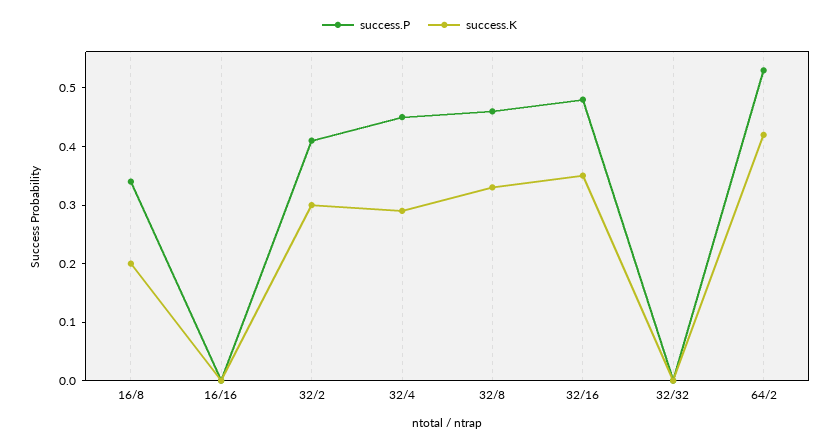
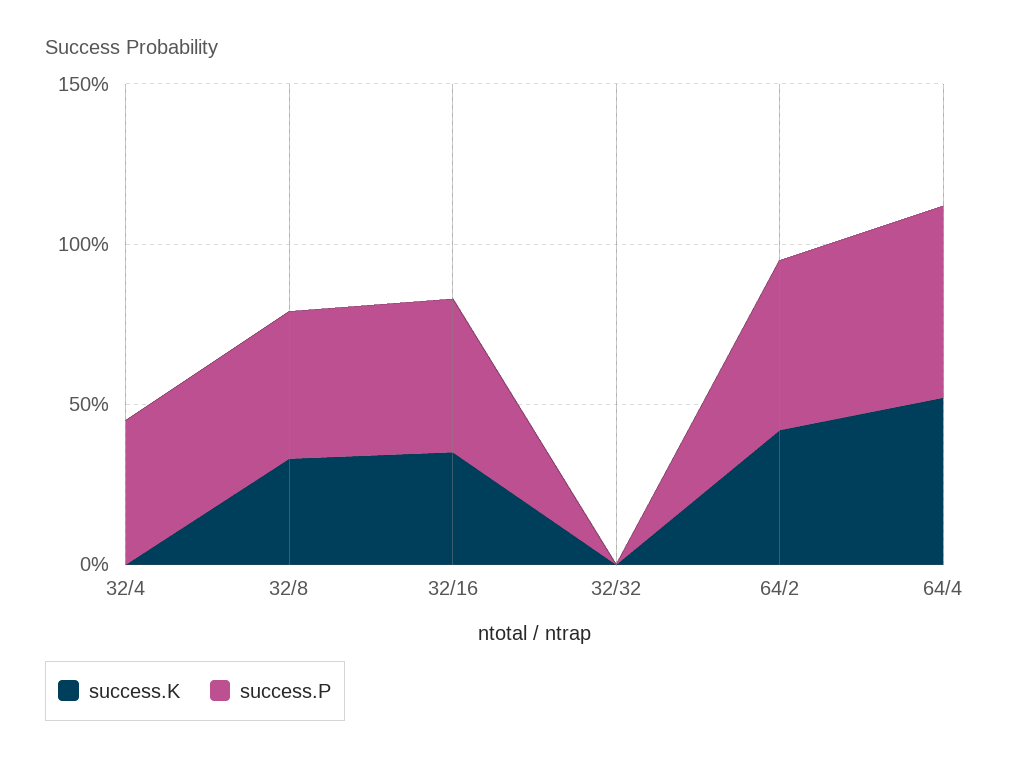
success.P, 16/8: 0.35 -> none
success.K, 16/8: 0.2 -> none
success.P, 16/16: 0 -> none
success.K, 16/16: 0 -> none
success.P, 32/2: 0.4 -> none
success.K, 32/2: 0.3 -> none
success.K, 32/4: 0.3 -> 0
success.K, 64/4: none -> 0.5
success.P, 64/4: none -> 0.6

